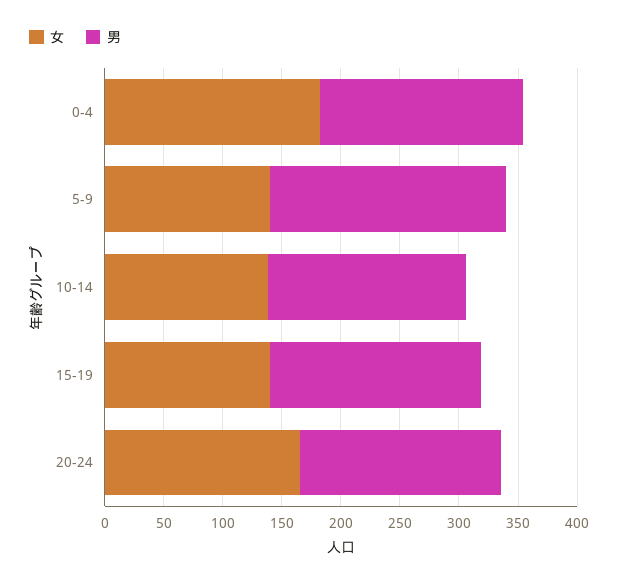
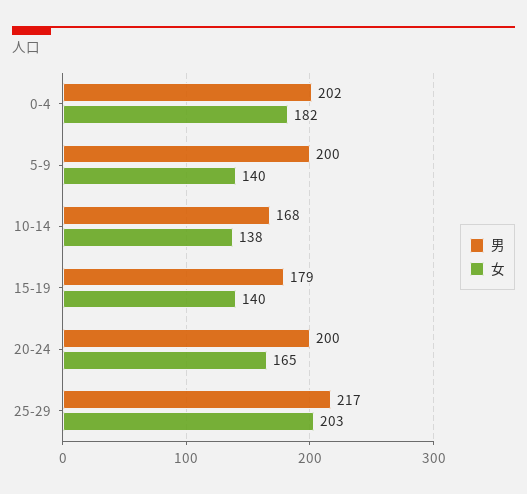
男, 0-4: 170 -> 202
男, 20-24: 170 -> 200
男, 25-29: none -> 217
女, 25-29: none -> 203

